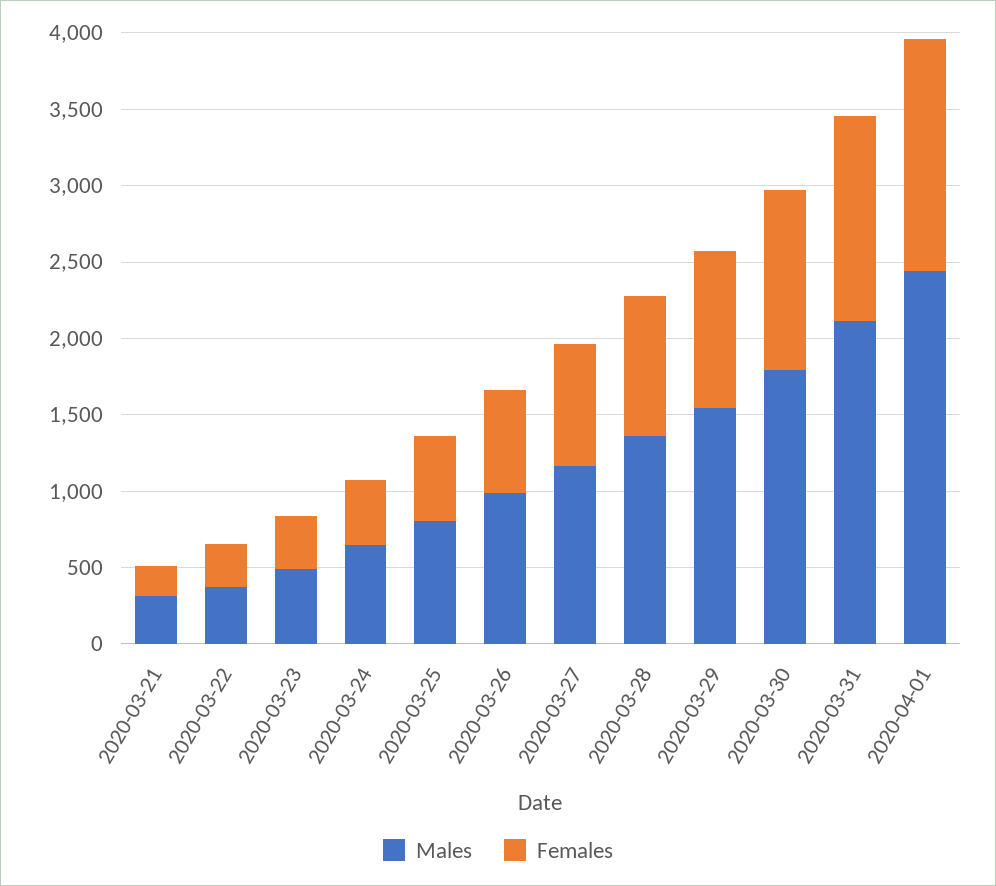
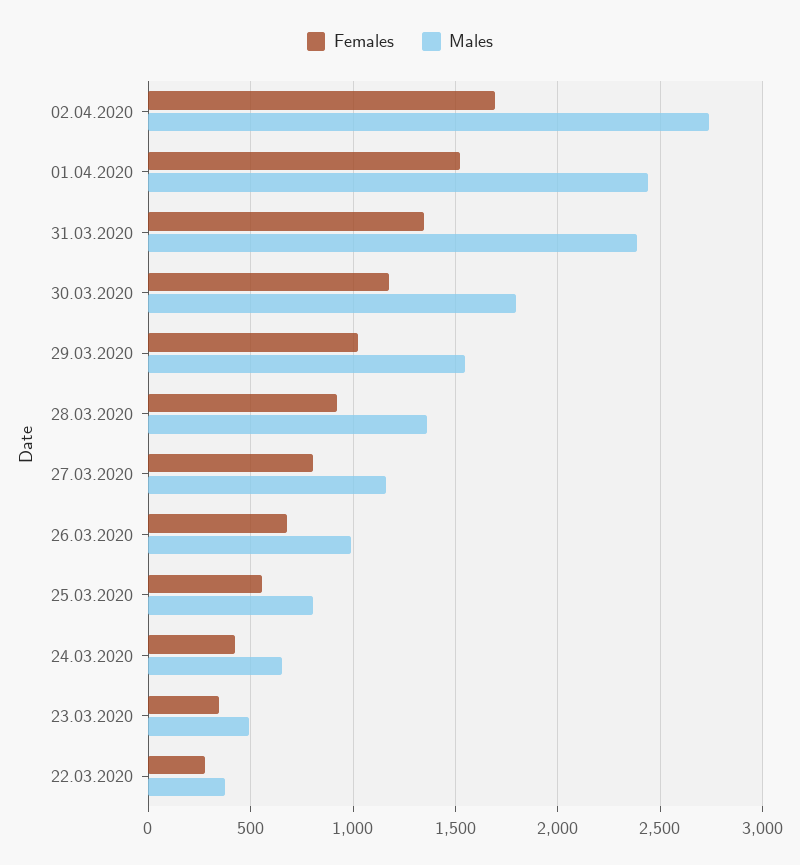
Males, 2020-03-21: 300 -> none
Females, 2020-03-21: 200 -> none
Males, 2020-03-31: 2100 -> 2400
Females, 02.04.2020: none -> 1700
Males, 02.04.2020: none -> 2750

